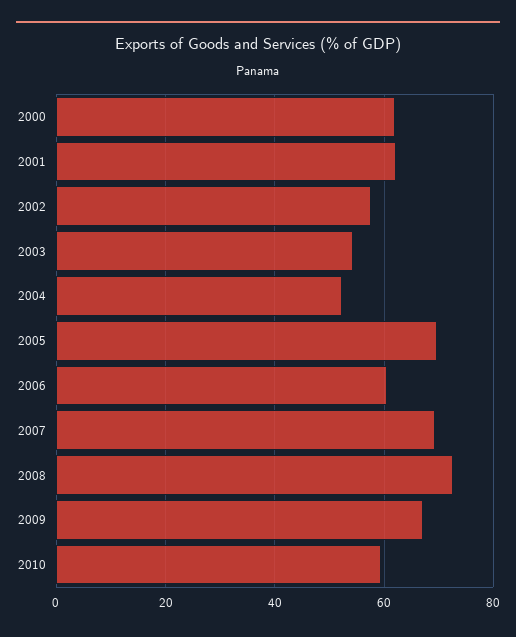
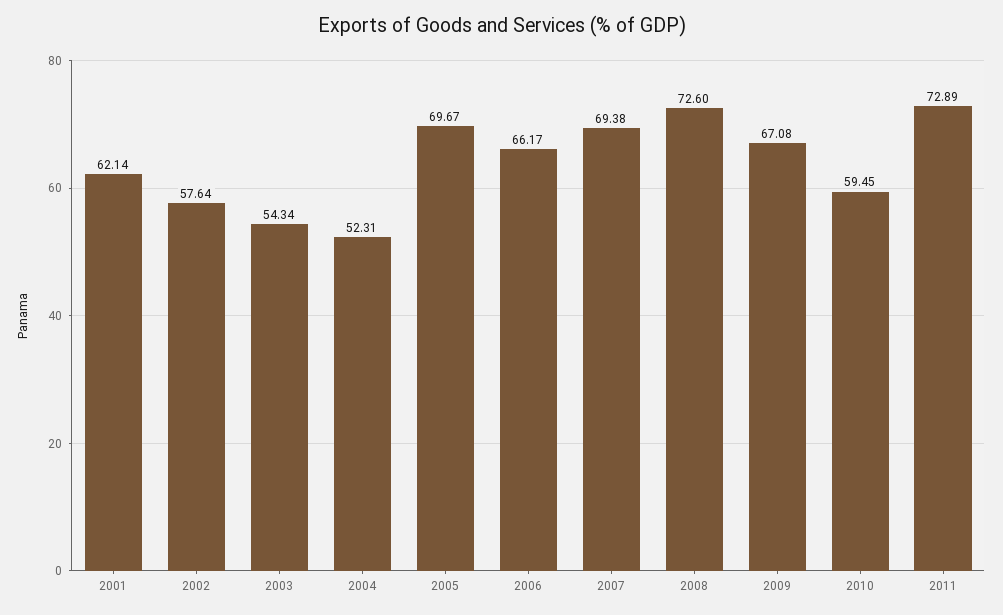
2000: 62 -> none
2006: 60 -> 66.17
2011: none -> 72.89

